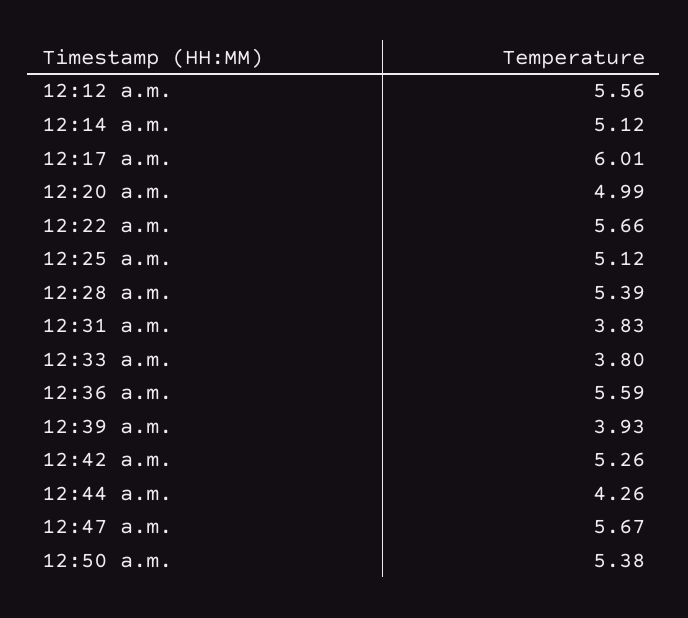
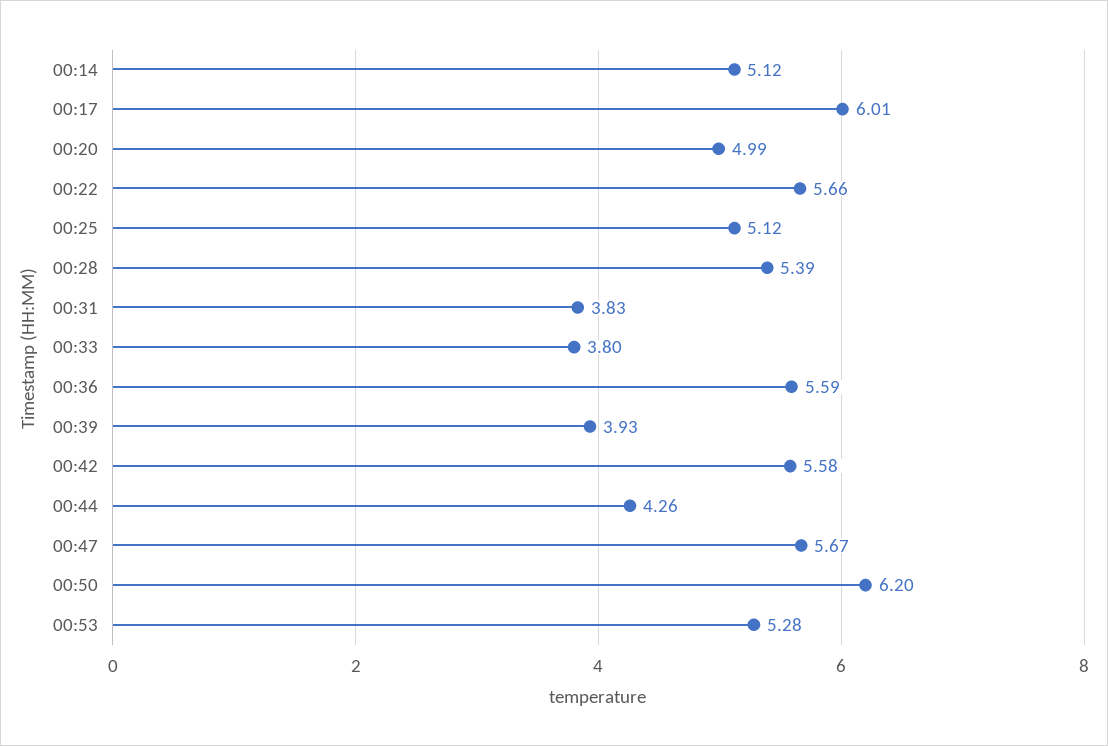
12:12 a.m.: 5.56 -> none
12:42 a.m.: 5.26 -> 5.58
12:50 a.m.: 5.38 -> 6.2
00:53: none -> 5.28

